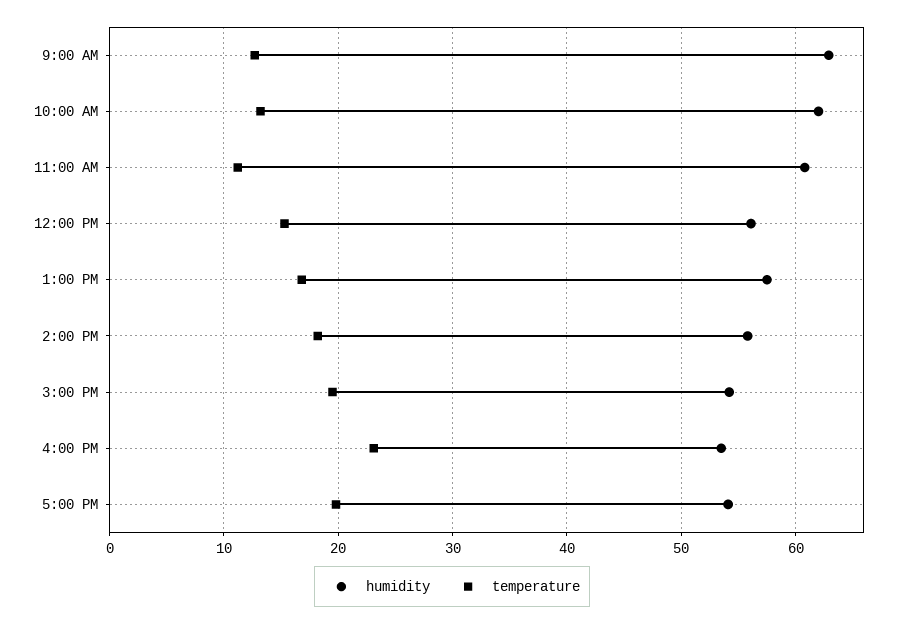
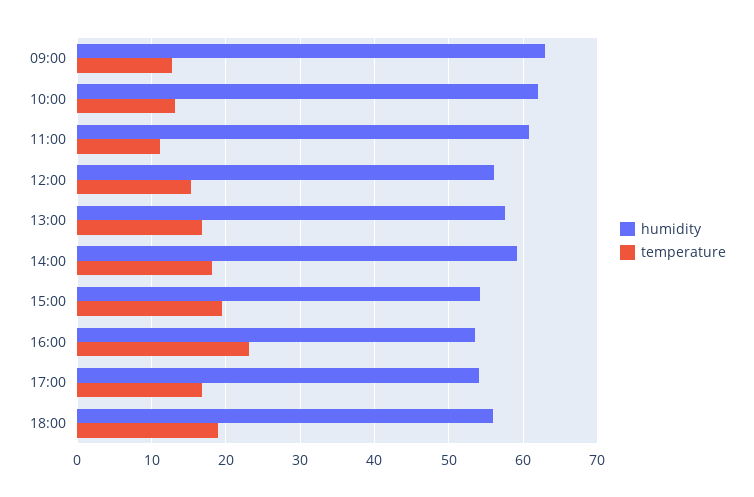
humidity, 2:00 PM: 56 -> 59
temperature, 5:00 PM: 20 -> 17
humidity, 18:00: none -> 56
temperature, 18:00: none -> 19

